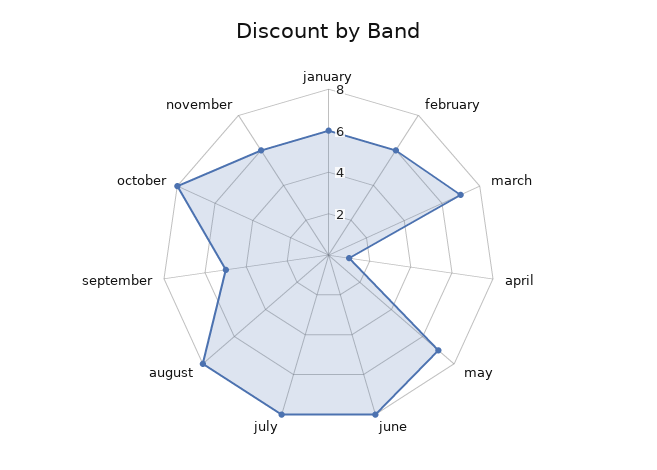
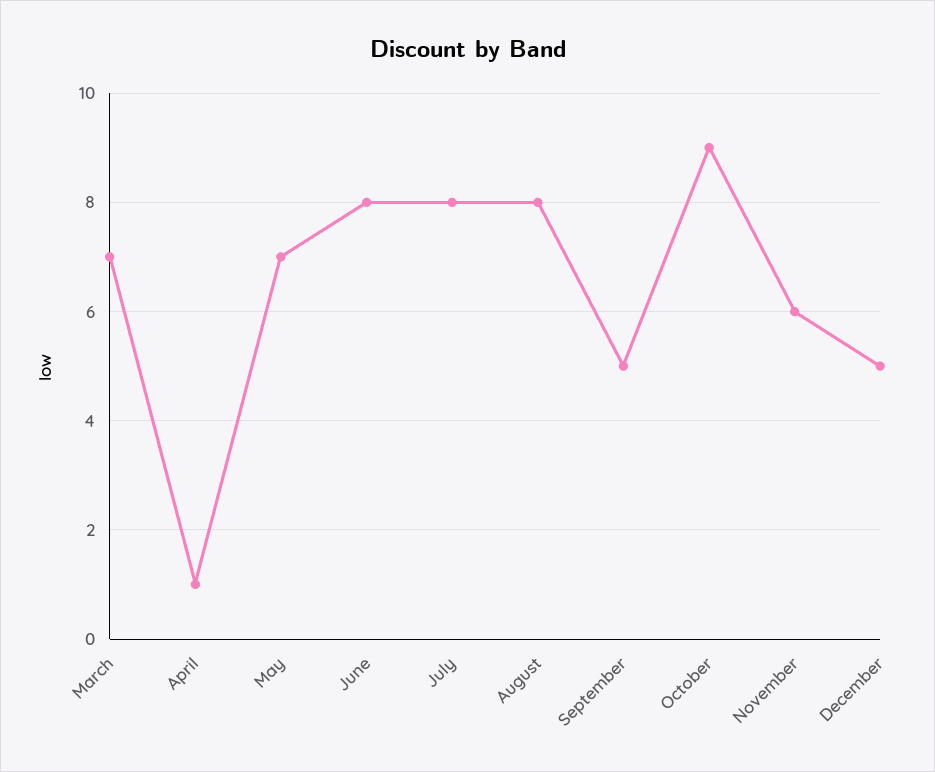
january: 6 -> none
february: 6 -> none
october: 8 -> 9
December: none -> 5

